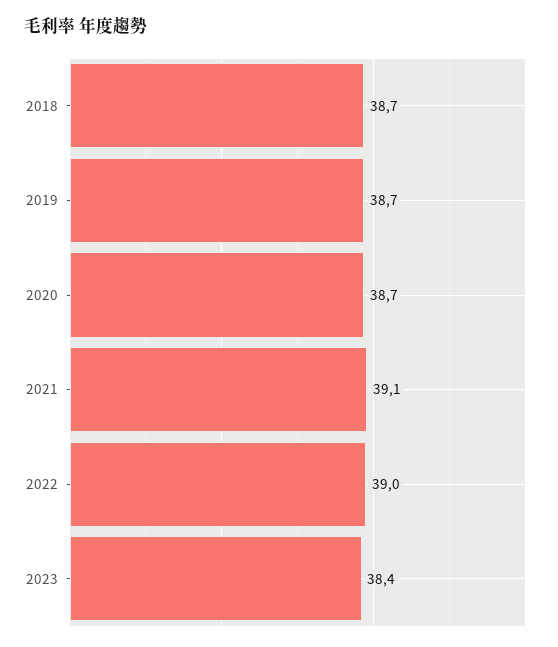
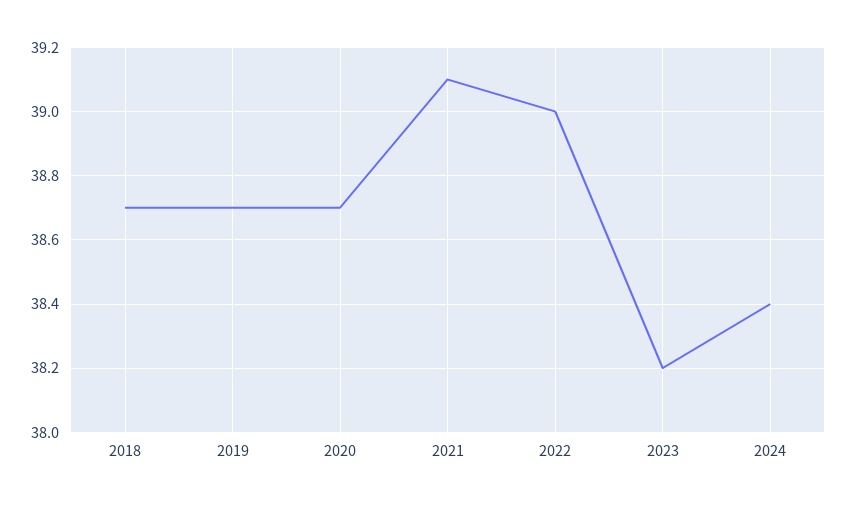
2023: 38.4 -> 38.2
2024: none -> 38.4

